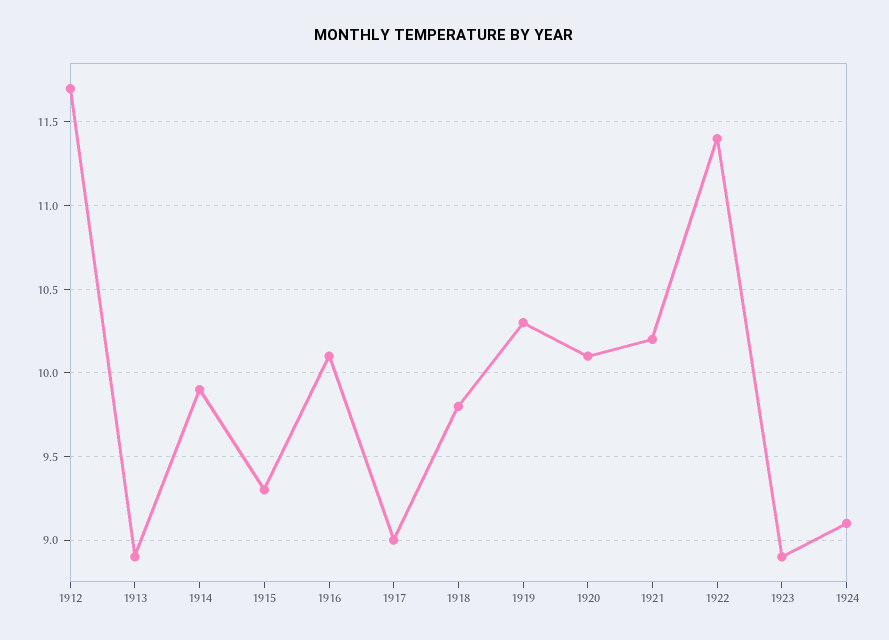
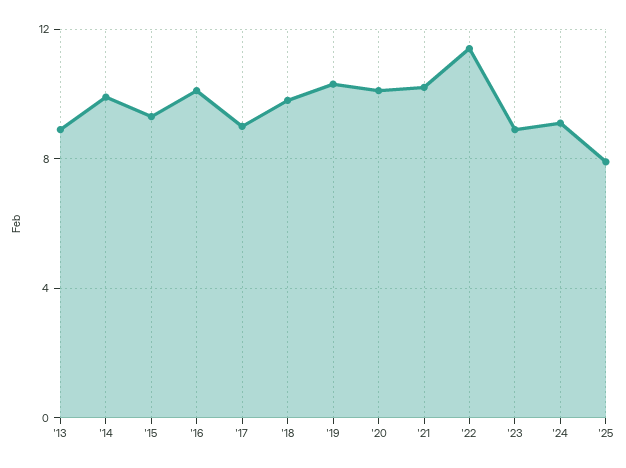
1912: 11.7 -> none
'25: none -> 8

